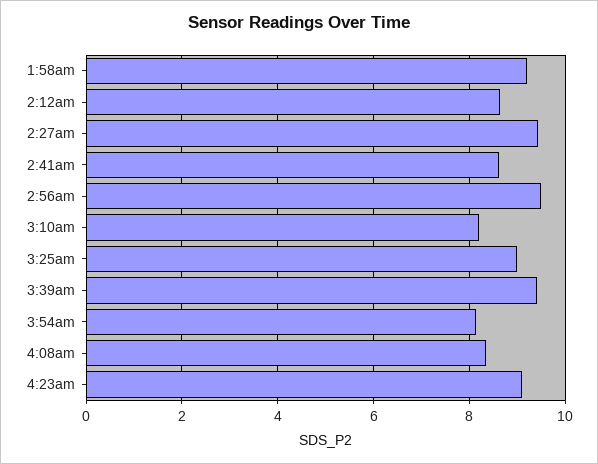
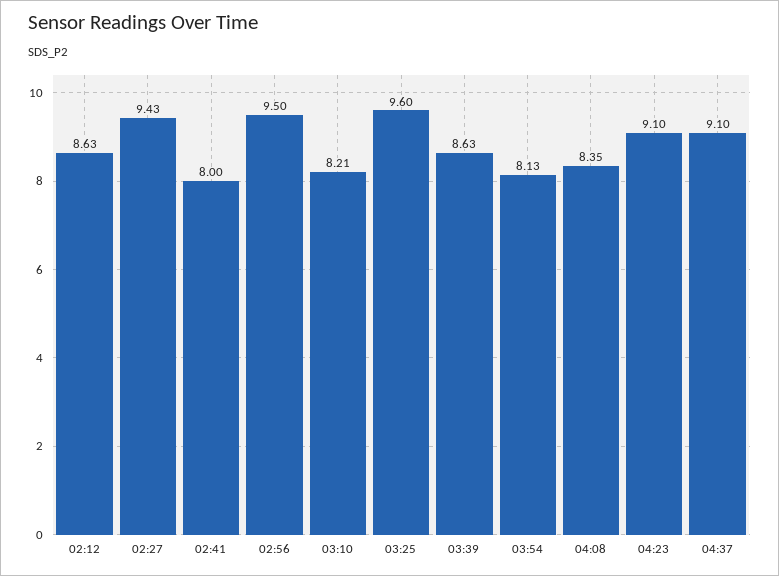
1:58am: 9.2 -> none
2:41am: 8.6 -> 8
3:25am: 9 -> 9.6
3:39am: 9.4 -> 8.63
04:37: none -> 9.1

